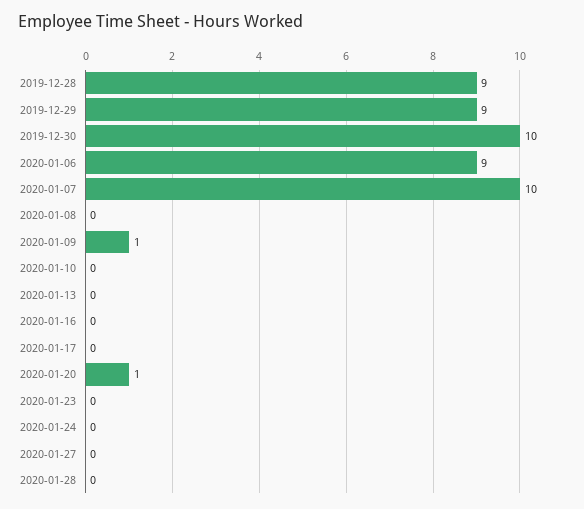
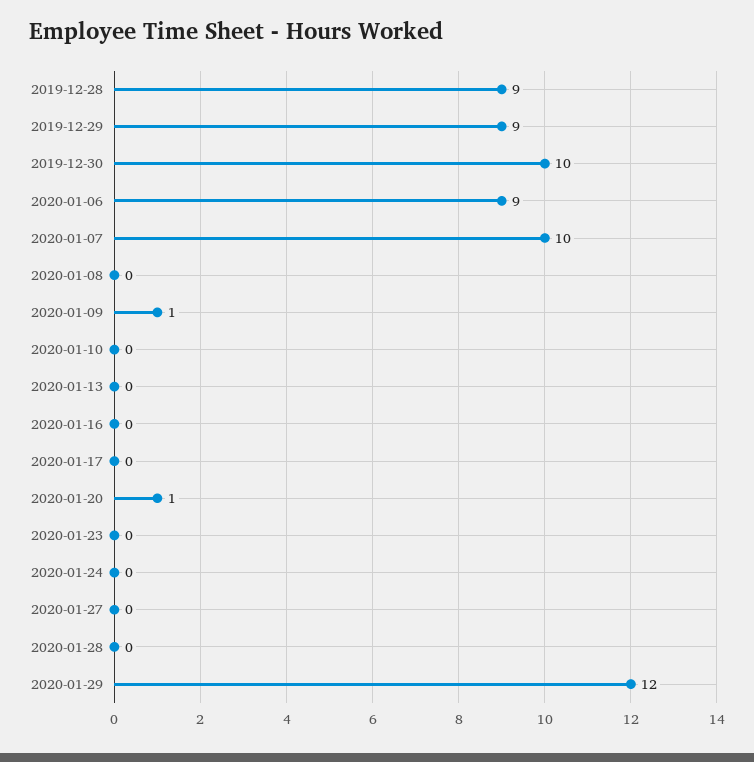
2020-01-29: none -> 12

